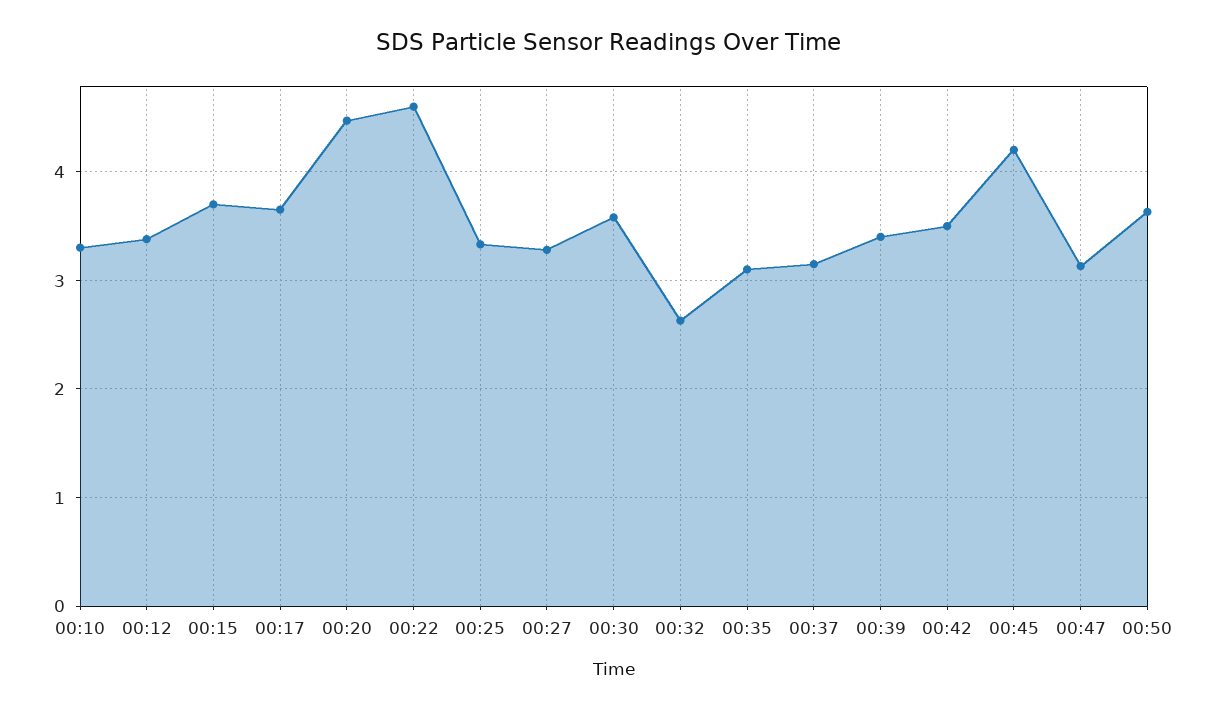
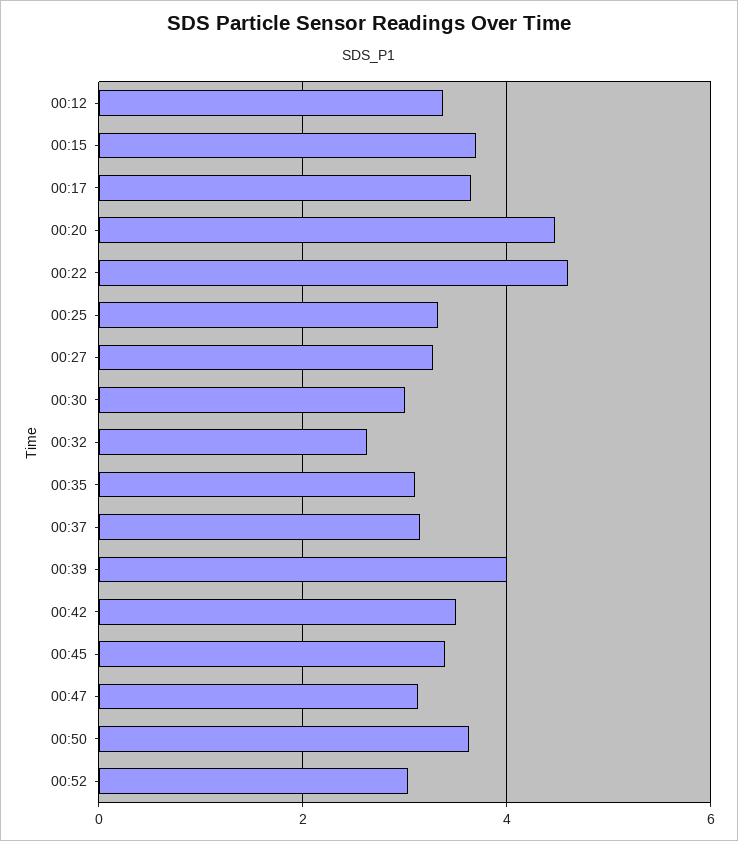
00:10: 3.3 -> none
00:30: 3.6 -> 3
00:39: 3.4 -> 4
00:45: 4.2 -> 3.4
00:52: none -> 3

